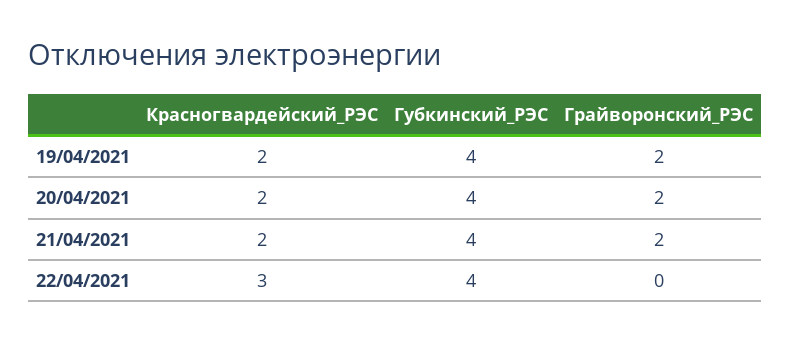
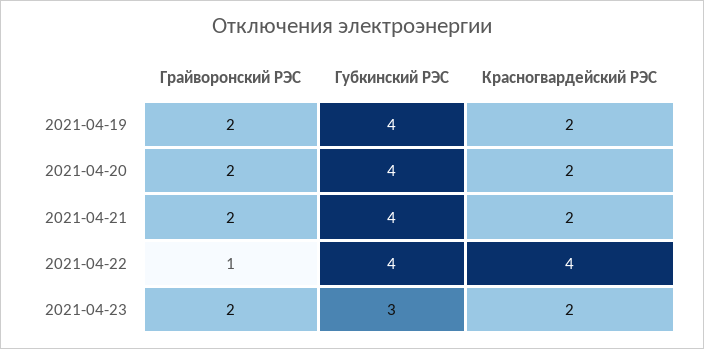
Красногвардейский_РЭС, 22/04/2021: 3 -> 4
Грайворонский_РЭС, 22/04/2021: 0 -> 1
Грайворонский_РЭС, 2021-04-23: none -> 2
Губкинский_РЭС, 2021-04-23: none -> 3
Красногвардейский_РЭС, 2021-04-23: none -> 2

